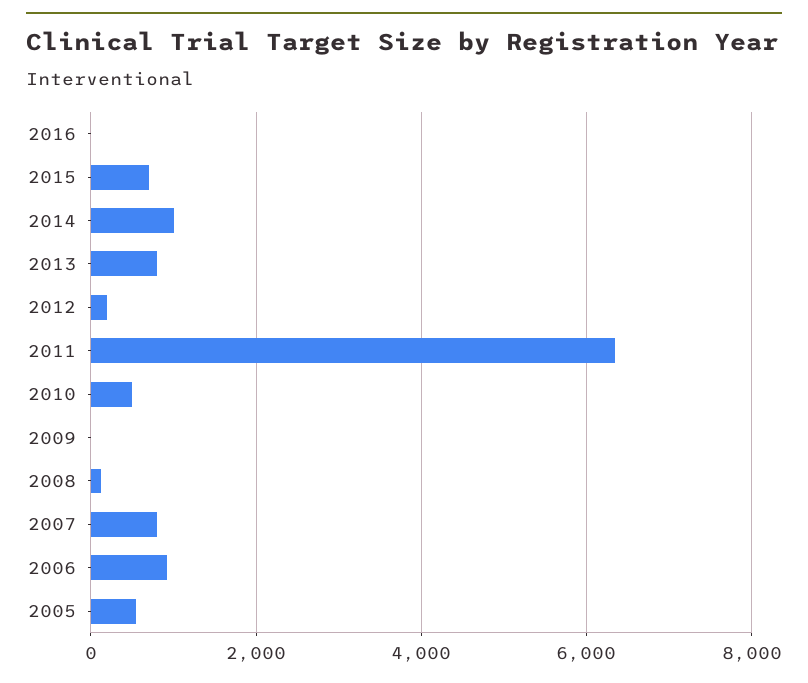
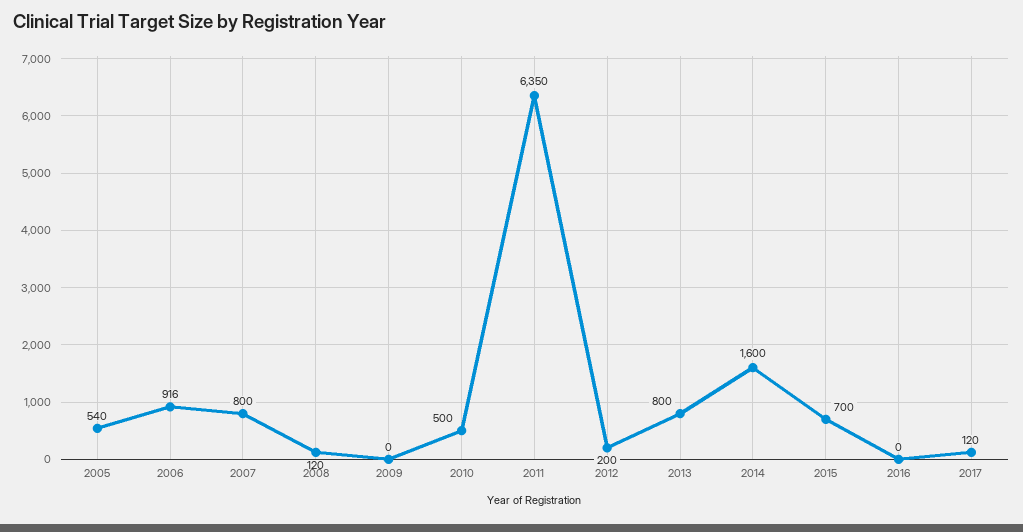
2014: 1000 -> 1600
2017: none -> 120

